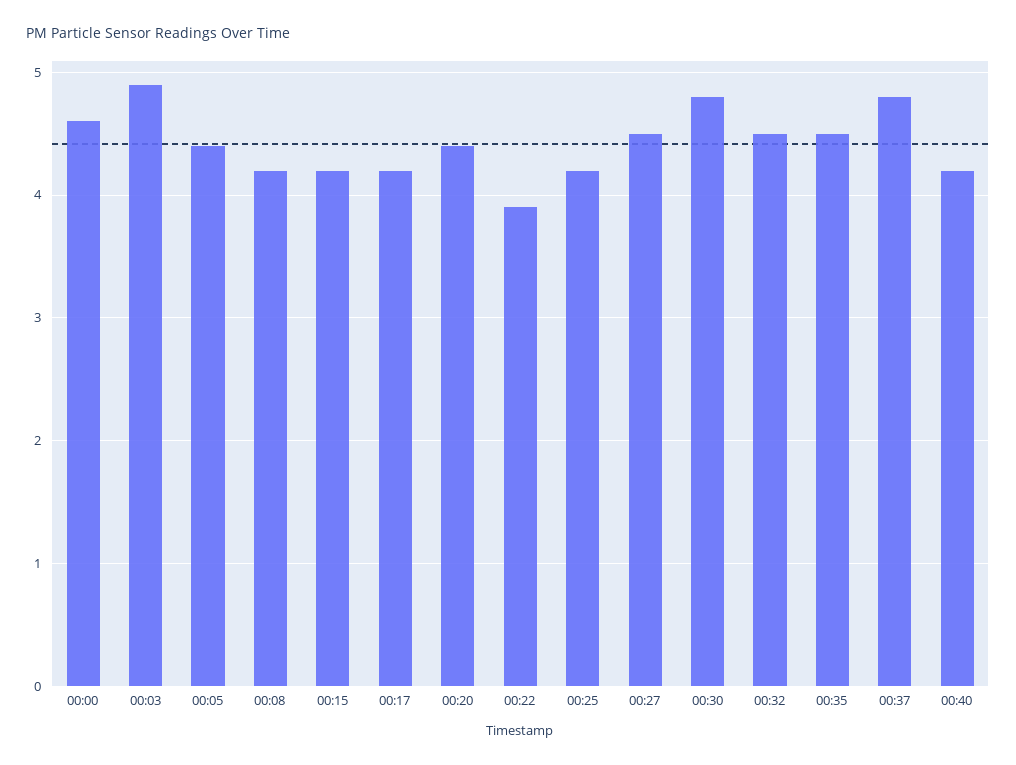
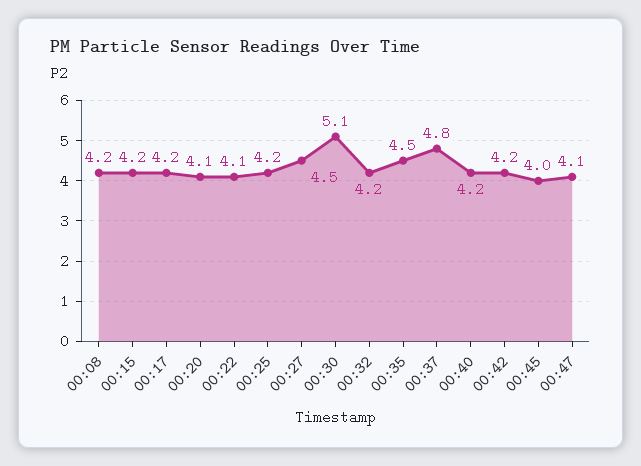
00:00: 4.6 -> none
00:03: 4.9 -> none
00:05: 4.4 -> none
00:20: 4.4 -> 4.1
00:22: 3.9 -> 4.1
00:30: 4.8 -> 5.1
00:32: 4.5 -> 4.2
00:42: none -> 4.2
00:45: none -> 4
00:47: none -> 4.1

